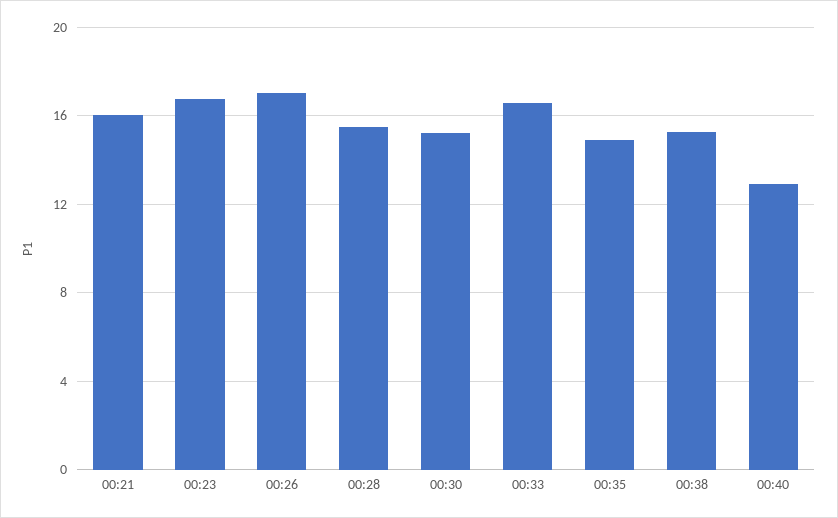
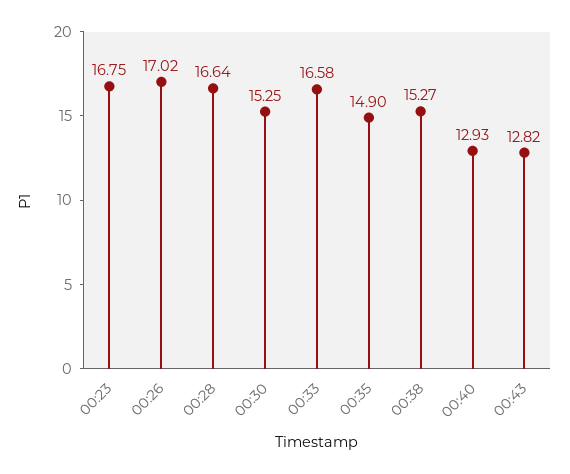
00:21: 16 -> none
00:28: 15.5 -> 16.64
00:43: none -> 12.82

